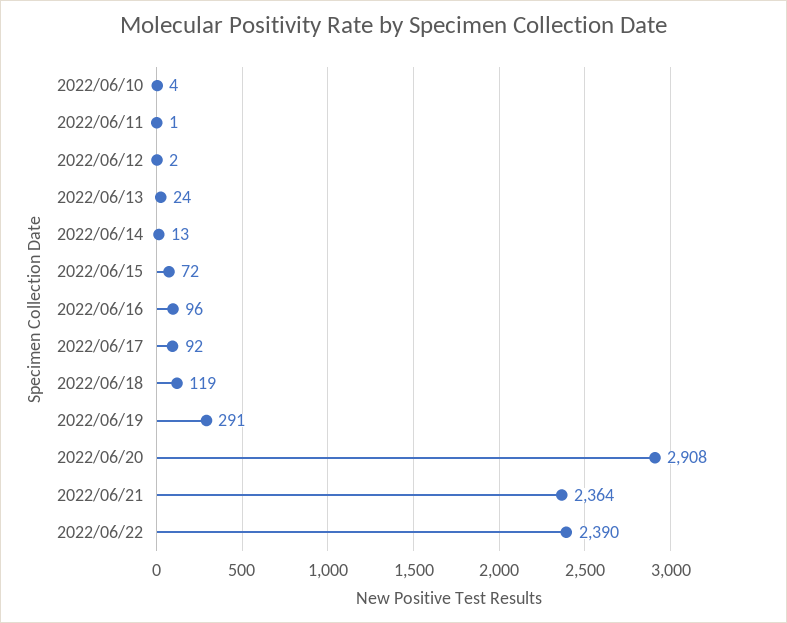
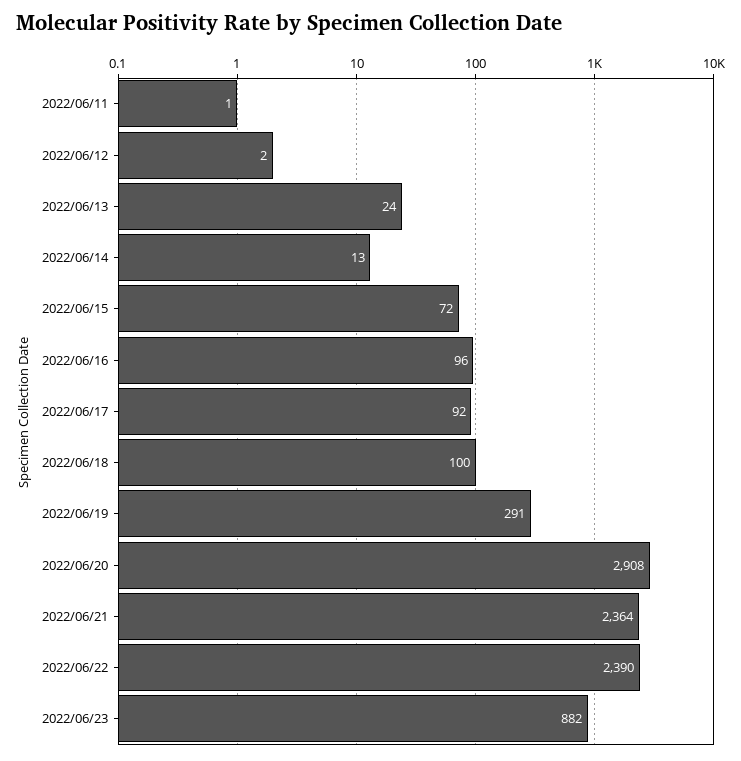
2022/06/10: 4 -> none
2022/06/18: 119 -> 100
2022/06/23: none -> 882

